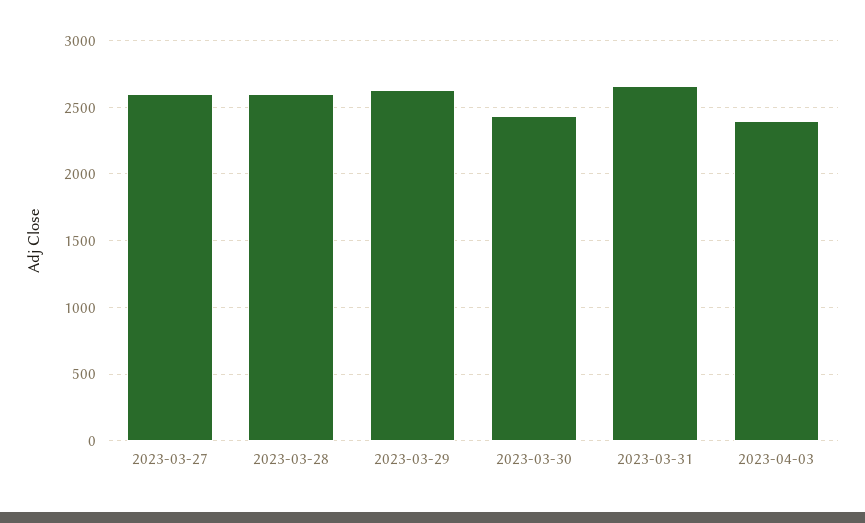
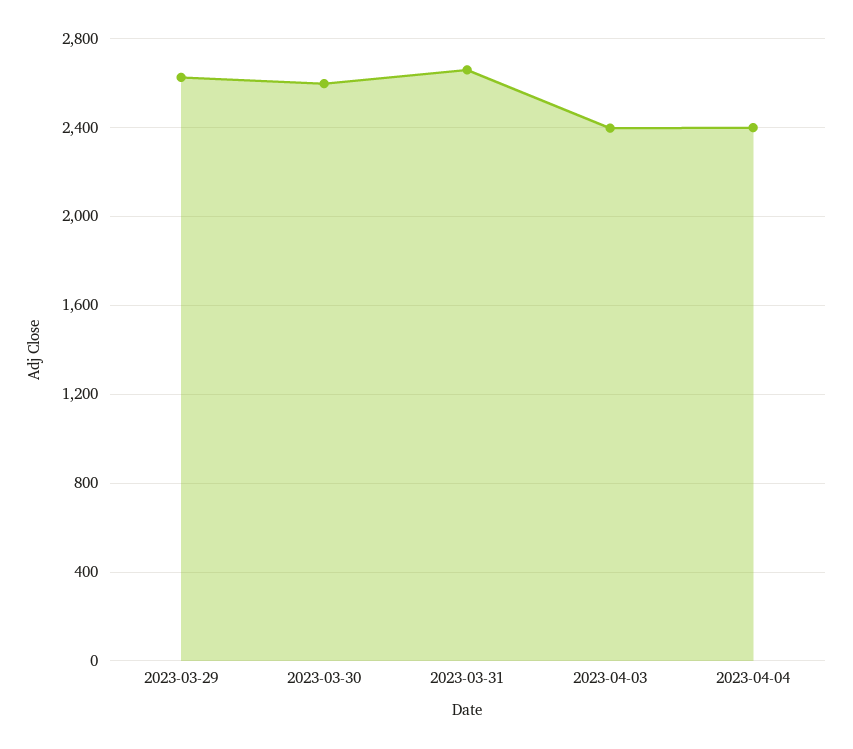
2023-03-27: 2600 -> none
2023-03-28: 2600 -> none
2023-03-30: 2450 -> 2600
2023-04-04: none -> 2400

